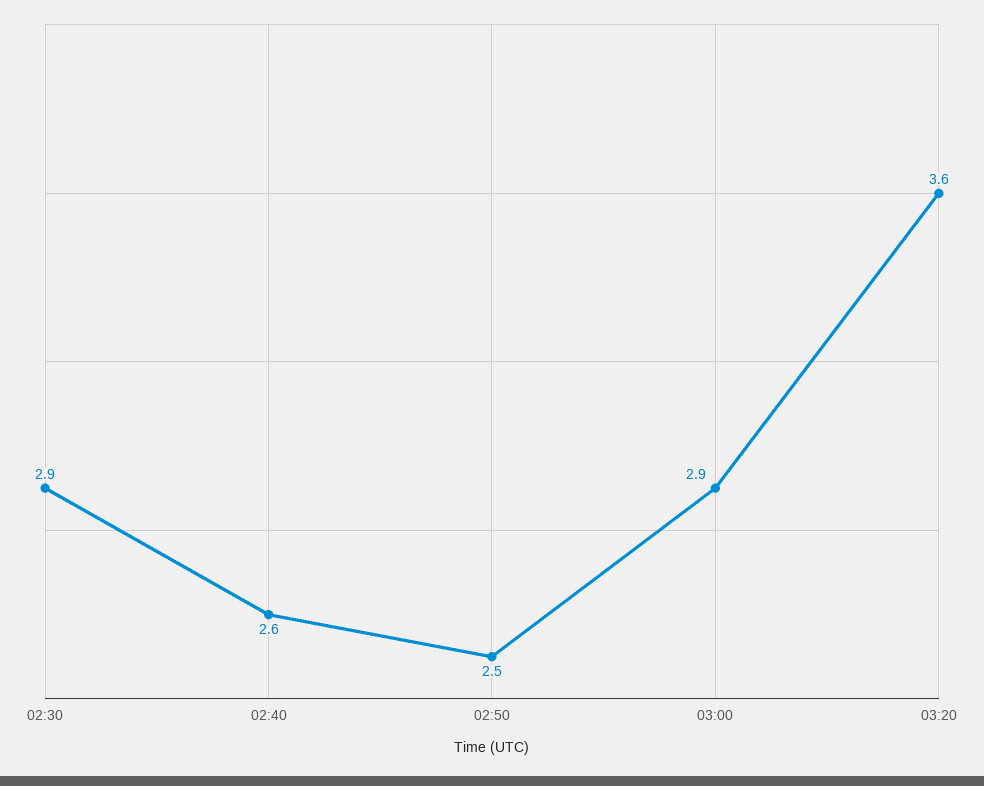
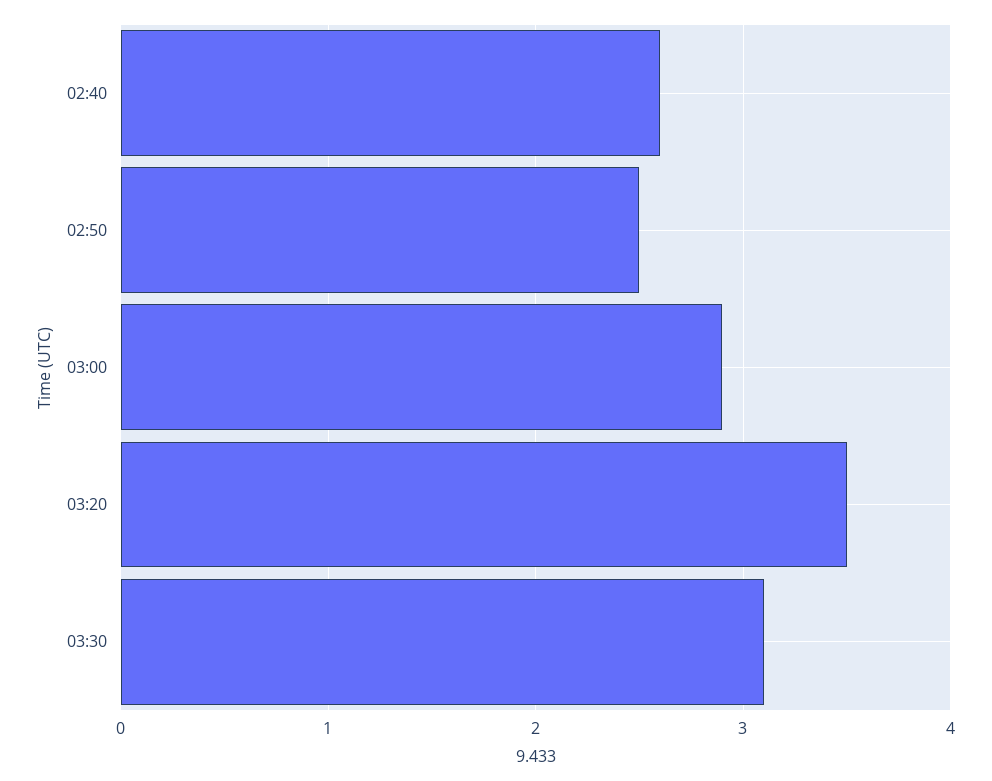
02:30: 2.9 -> none
03:20: 3.6 -> 3.5
03:30: none -> 3.1

